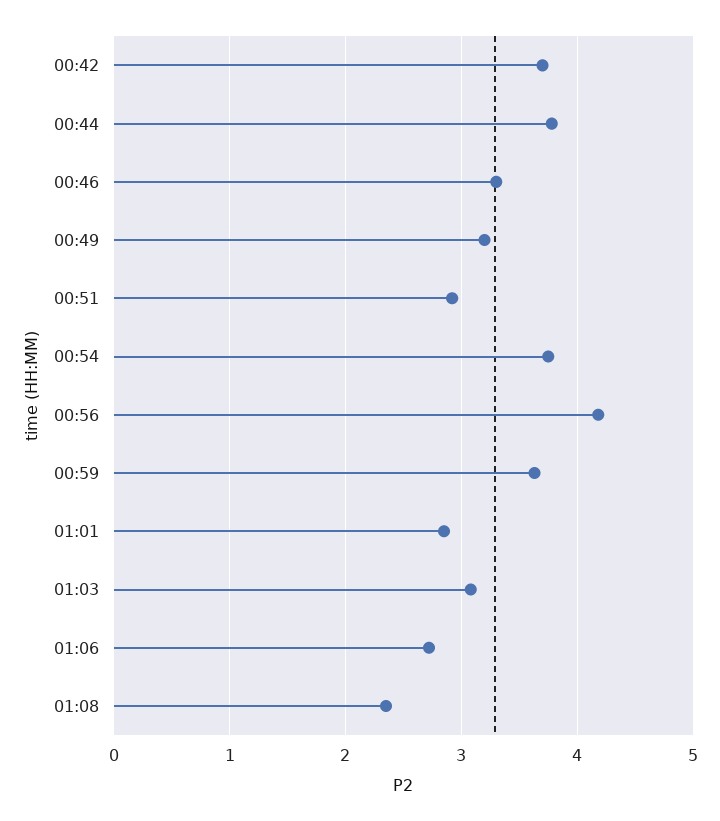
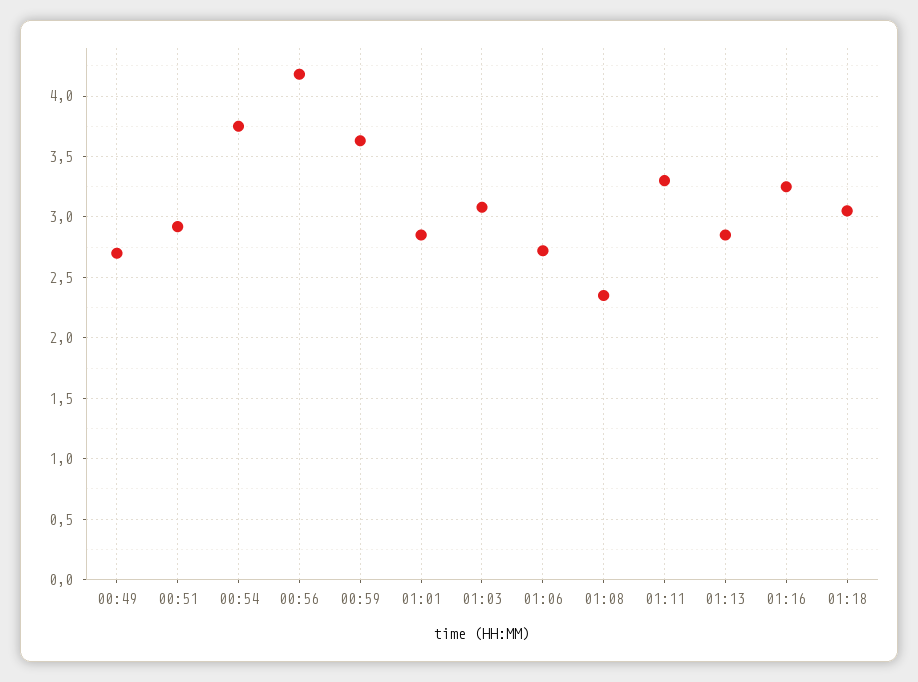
00:42: 3.7 -> none
00:44: 3.8 -> none
00:46: 3.3 -> none
00:49: 3.2 -> 2.7
01:11: none -> 3.3
01:13: none -> 2.85
01:16: none -> 3.25
01:18: none -> 3.05

